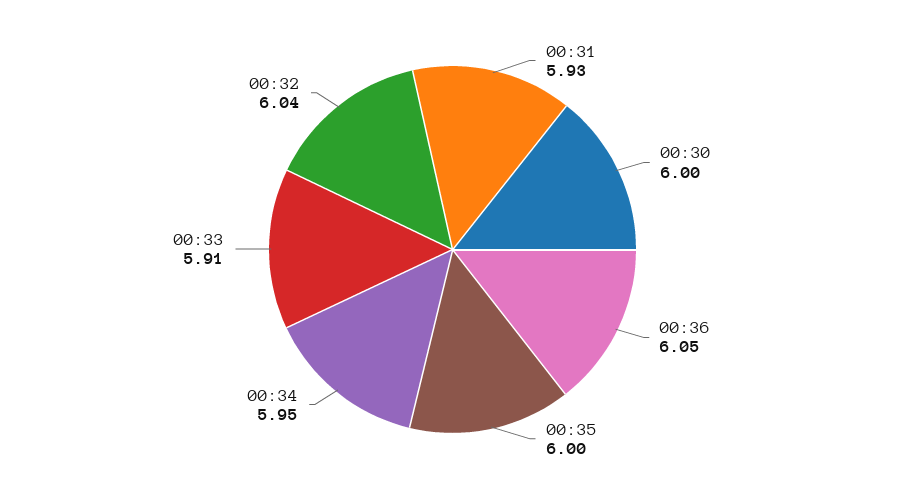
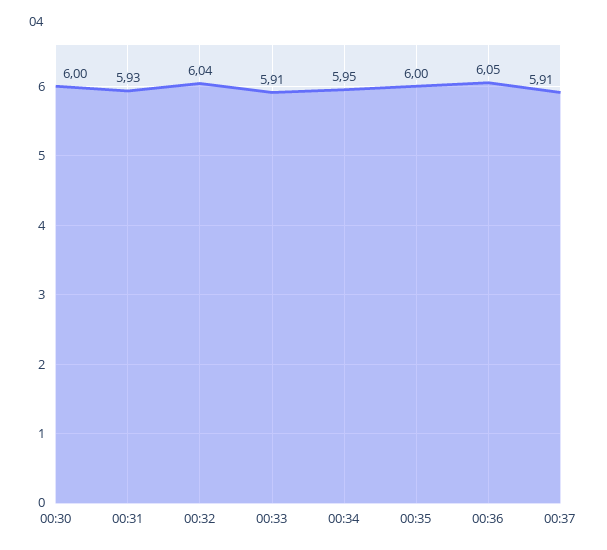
00:37: none -> 5.91

